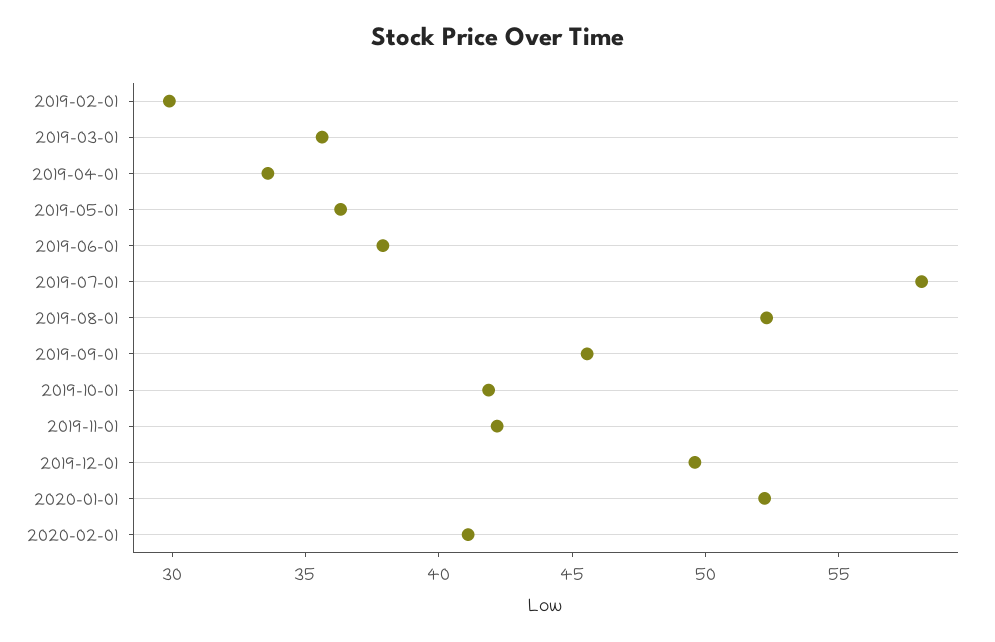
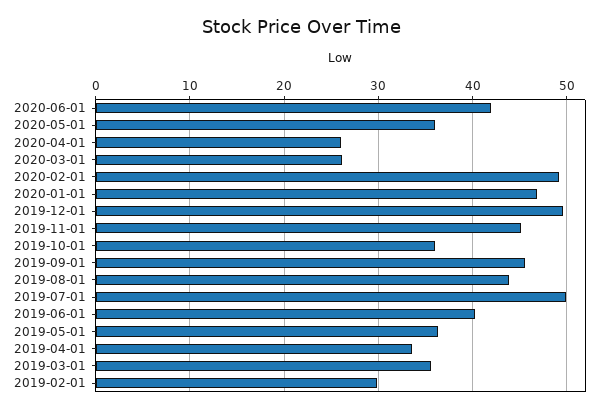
2019-06-01: 38 -> 40
2019-07-01: 58 -> 50
2019-08-01: 52 -> 44
2019-10-01: 42 -> 36
2019-11-01: 42 -> 45
2020-01-01: 52 -> 47
2020-02-01: 41 -> 49
2020-06-01: none -> 42
2020-05-01: none -> 36
2020-04-01: none -> 26
2020-03-01: none -> 26

